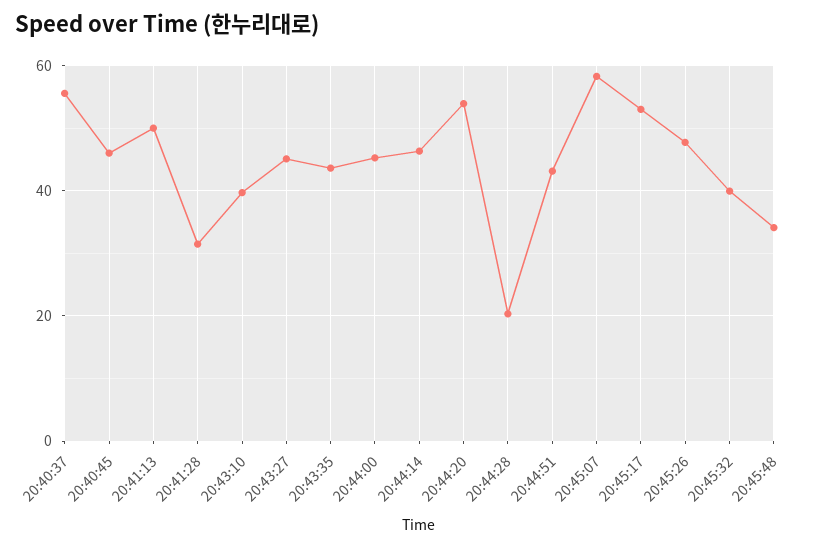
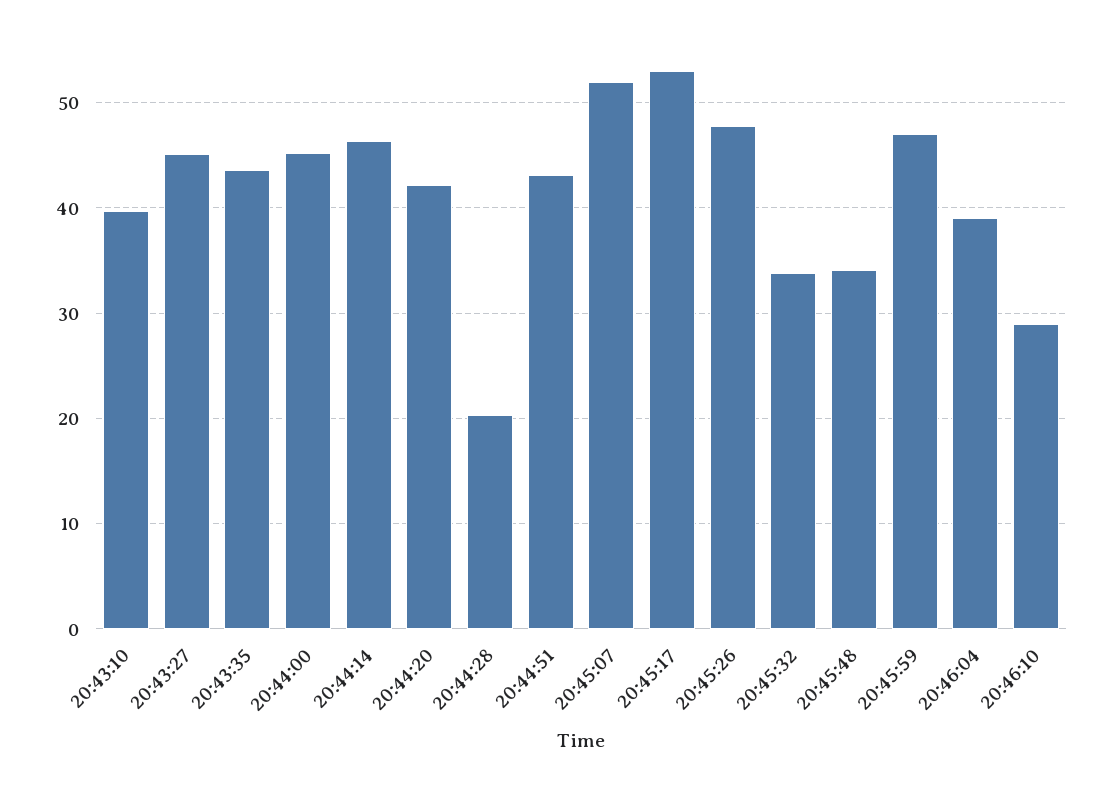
20:40:37: 56 -> none
20:40:45: 46 -> none
20:41:13: 50 -> none
20:41:28: 32 -> none
20:44:20: 54 -> 42
20:45:07: 58 -> 52
20:45:32: 40 -> 34
20:45:59: none -> 47
20:46:04: none -> 39
20:46:10: none -> 29

